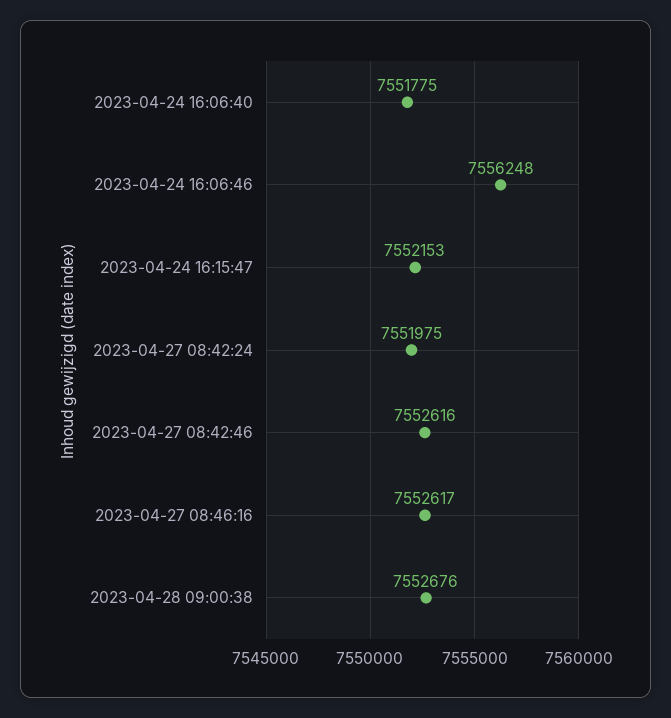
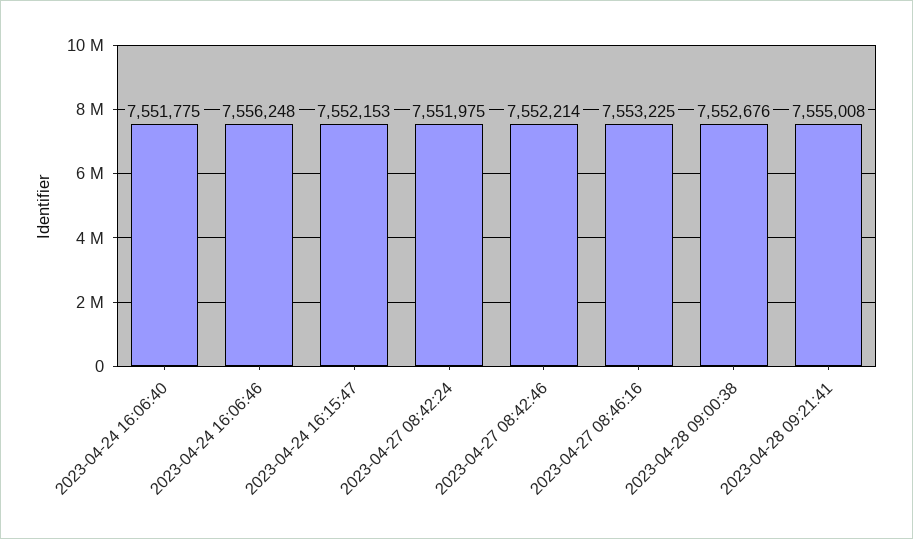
2023-04-27 08:42:46: 7552616 -> 7552214
2023-04-27 08:46:16: 7552617 -> 7553225
2023-04-28 09:21:41: none -> 7555008

